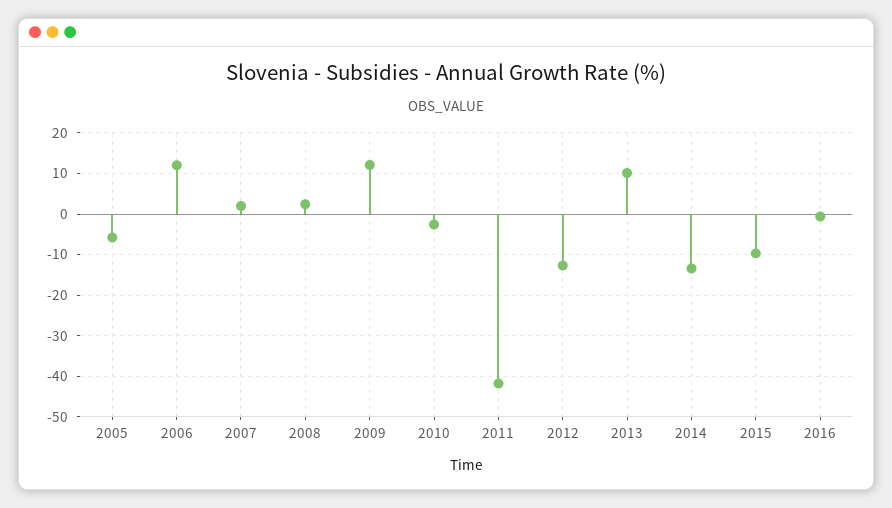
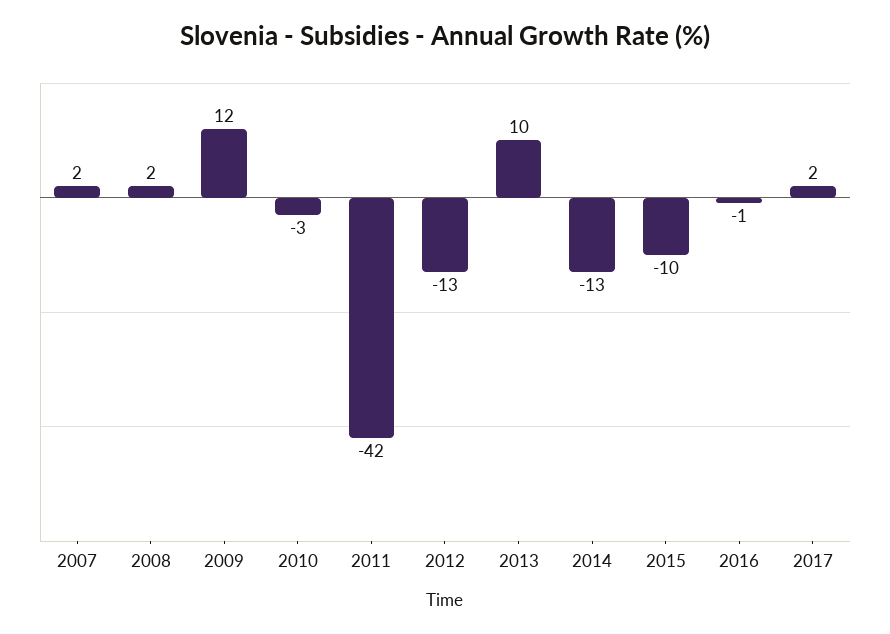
2005: -6 -> none
2006: 12 -> none
2017: none -> 2

